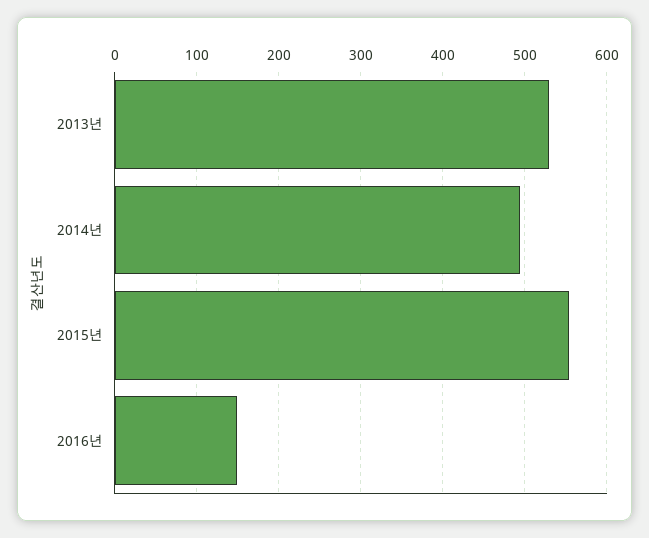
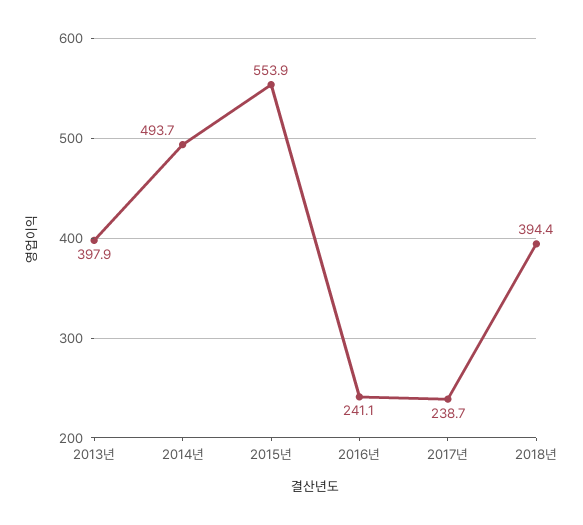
2013년: 530 -> 397.9
2016년: 150 -> 241.1
2017년: none -> 238.7
2018년: none -> 394.4

